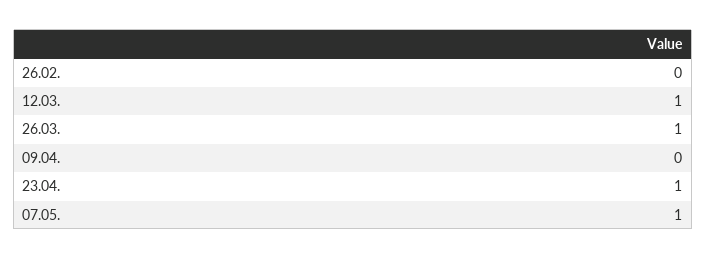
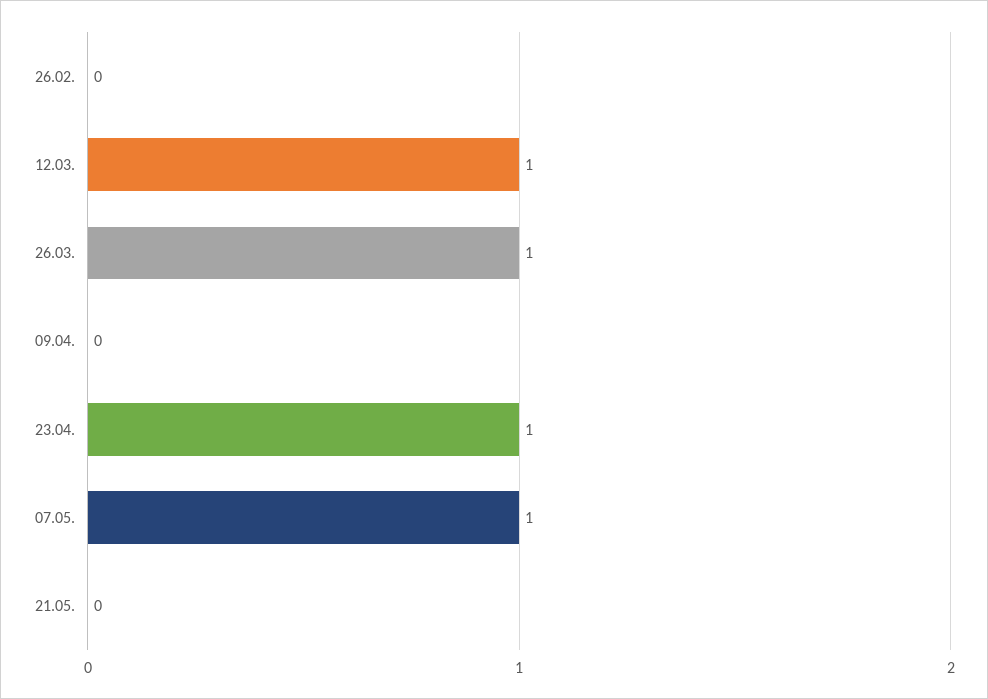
21.05.: none -> 0

